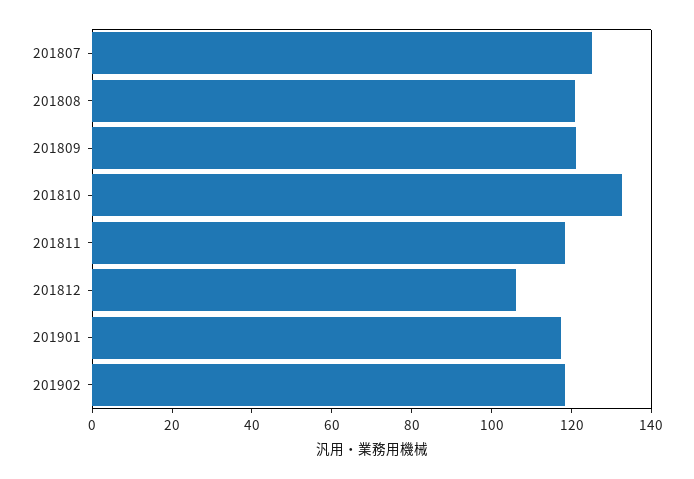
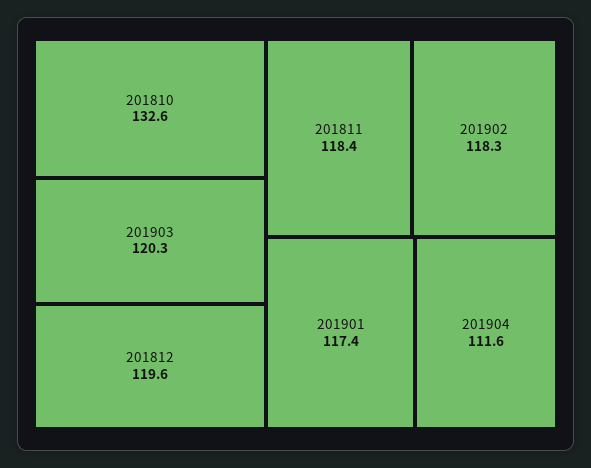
201807: 125 -> none
201808: 120 -> none
201809: 120 -> none
201812: 105 -> 119.6
201903: none -> 120.3
201904: none -> 111.6

